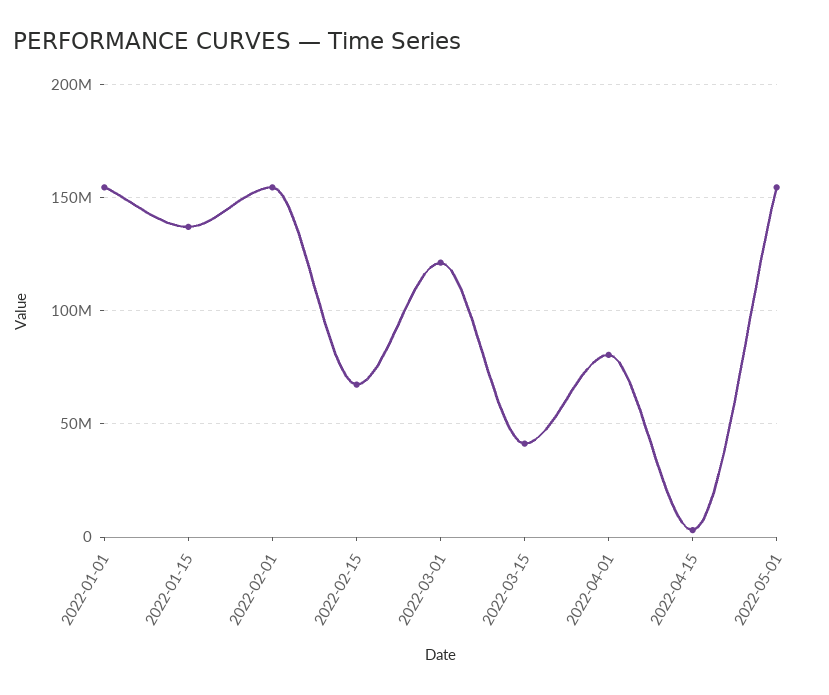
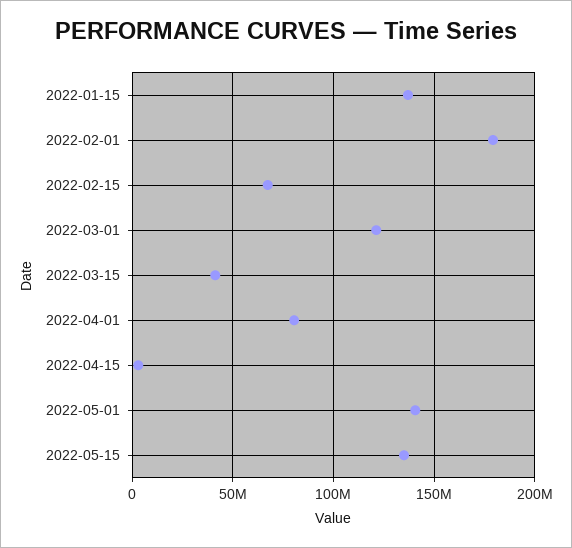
2022-01-01: 155000000 -> none
2022-02-01: 155000000 -> 180000000
2022-05-01: 155000000 -> 140000000
2022-05-15: none -> 135000000

